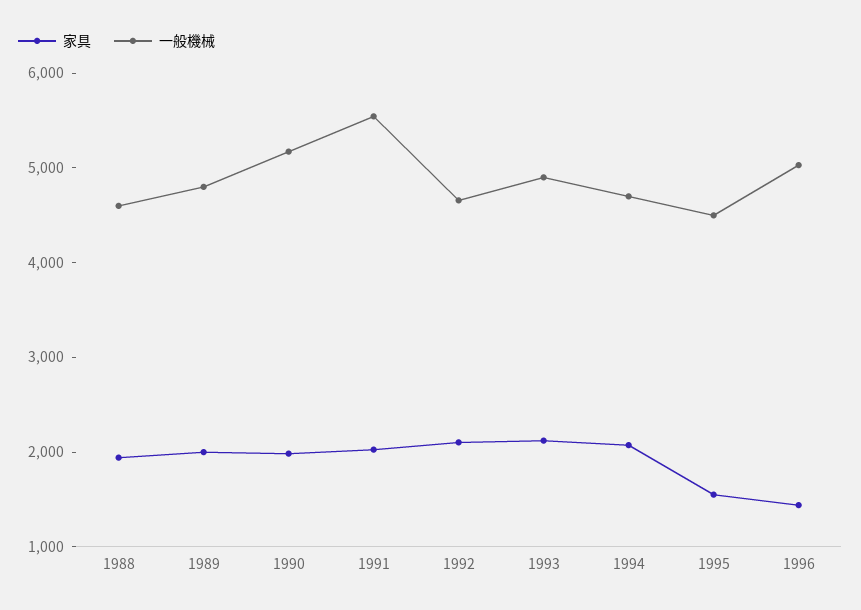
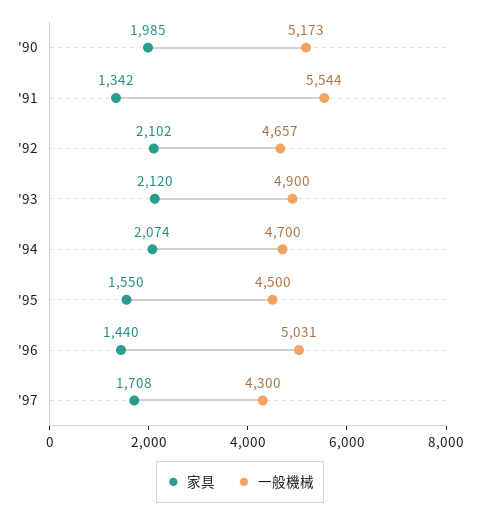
家具, 1988: 2000 -> none
一般機械, 1988: 4600 -> none
家具, 1989: 2000 -> none
一般機械, 1989: 4800 -> none
家具, 1991: 2000 -> 1342
家具, '97: none -> 1708
一般機械, '97: none -> 4300

